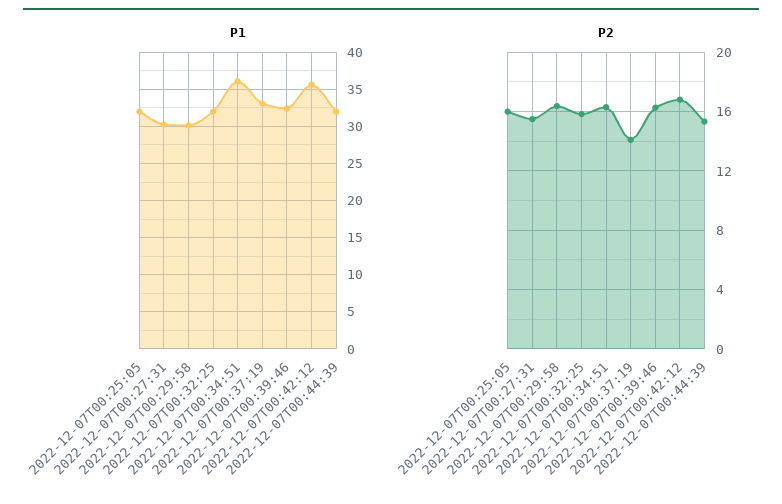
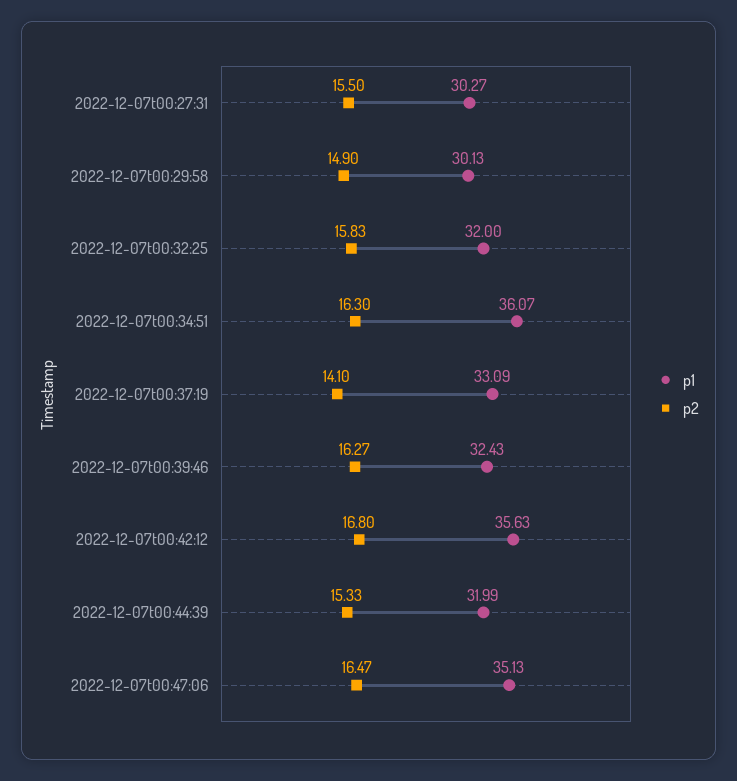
P1, 2022-12-07T00:25:05: 32 -> none
P2, 2022-12-07T00:25:05: 16 -> none
P2, 2022-12-07T00:29:58: 16.5 -> 14.9
P1, 2022-12-07t00:47:06: none -> 35.13
P2, 2022-12-07t00:47:06: none -> 16.47

